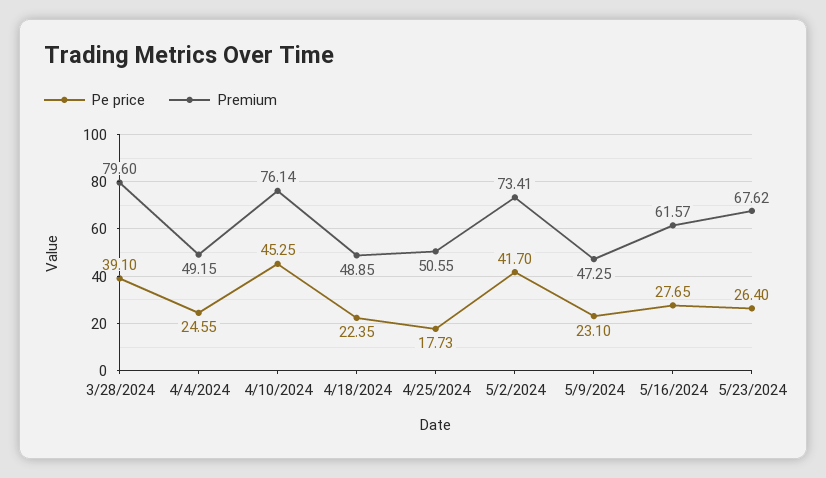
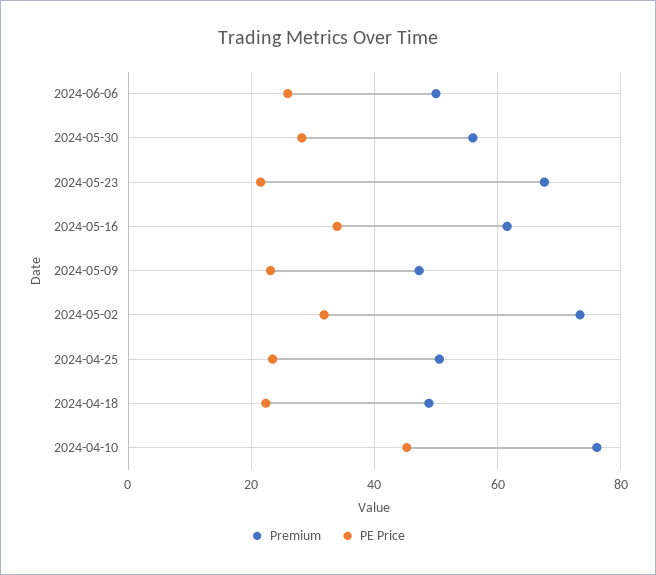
Pe price, 3/28/2024: 39.1 -> none
Premium, 3/28/2024: 79.6 -> none
Pe price, 4/4/2024: 24.55 -> none
Premium, 4/4/2024: 49.15 -> none
Pe price, 4/25/2024: 17.73 -> 24
Pe price, 5/2/2024: 41.7 -> 32
Pe price, 5/16/2024: 27.65 -> 34
Pe price, 5/23/2024: 26.4 -> 22
Premium, 2024-06-06: none -> 50
Pe price, 2024-06-06: none -> 26
Premium, 2024-05-30: none -> 56
Pe price, 2024-05-30: none -> 28

